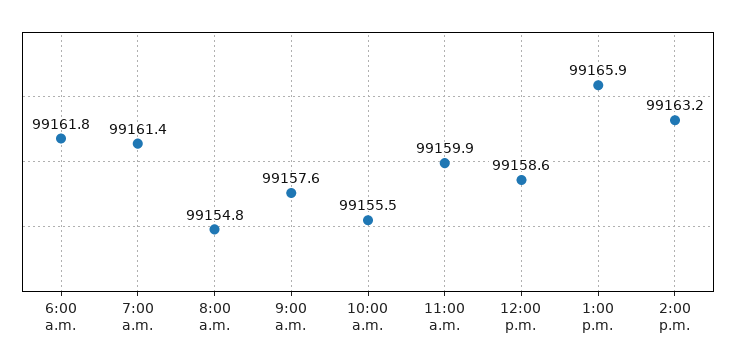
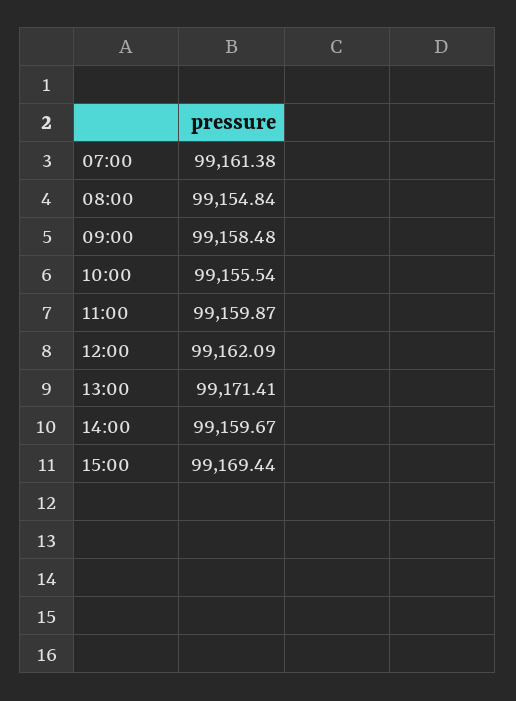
6:00 a.m.: 99161.8 -> none
9:00 a.m.: 99157.6 -> 99158.48
12:00 p.m.: 99158.6 -> 99162.09
1:00 p.m.: 99165.9 -> 99171.41
2:00 p.m.: 99163.2 -> 99159.67
15:00: none -> 99169.44

